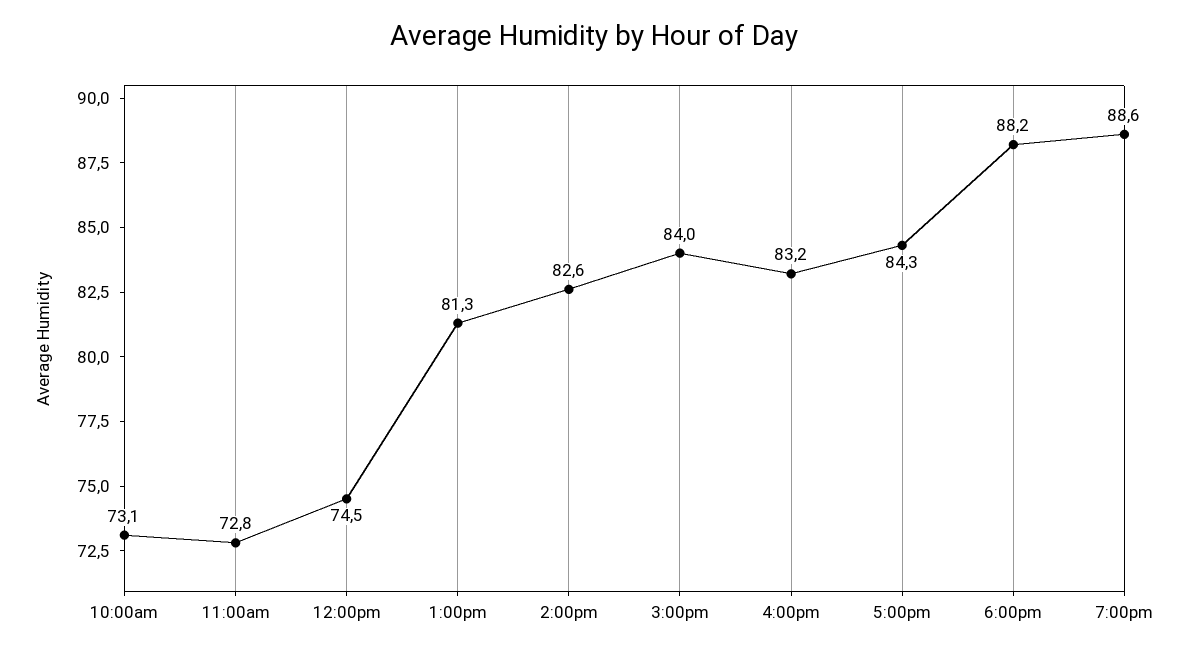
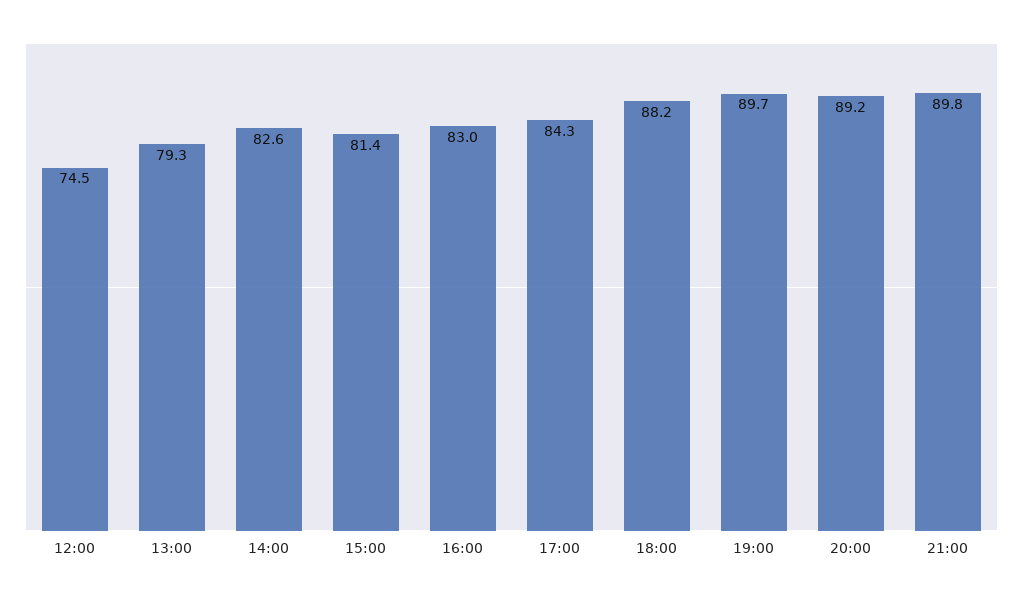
10:00am: 73.1 -> none
11:00am: 72.8 -> none
1:00pm: 81.3 -> 79.3
3:00pm: 84 -> 81.4
4:00pm: 83.2 -> 83
7:00pm: 88.6 -> 89.7
20:00: none -> 89.2
21:00: none -> 89.8

